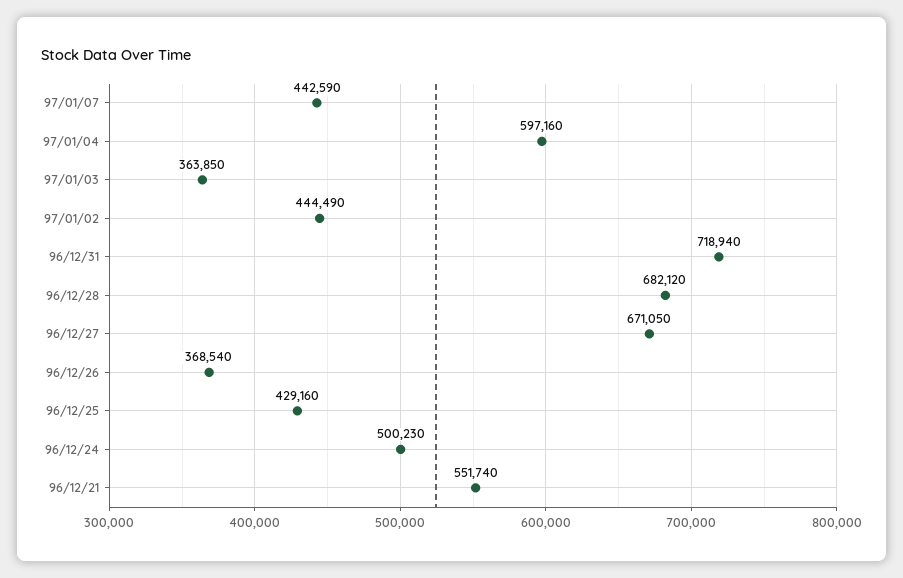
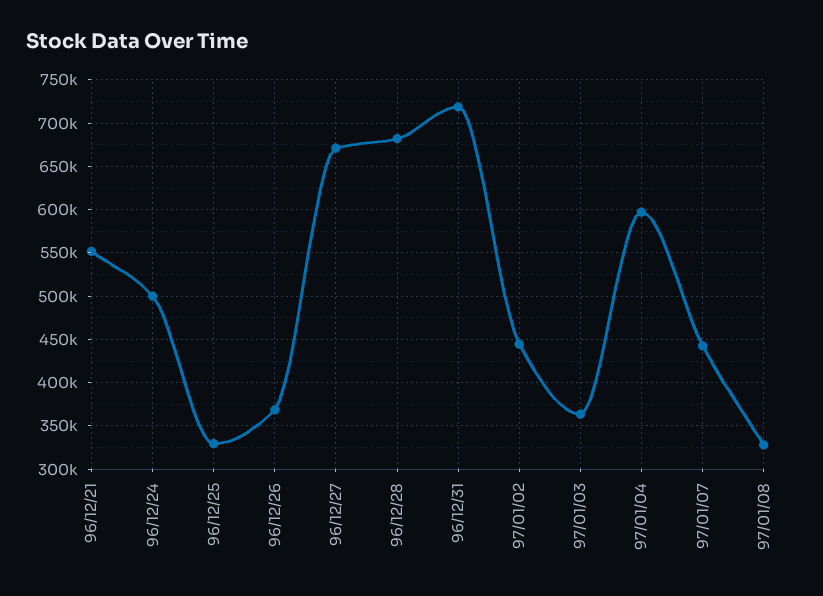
96/12/25: 429160 -> 330000
97/01/08: none -> 330000

